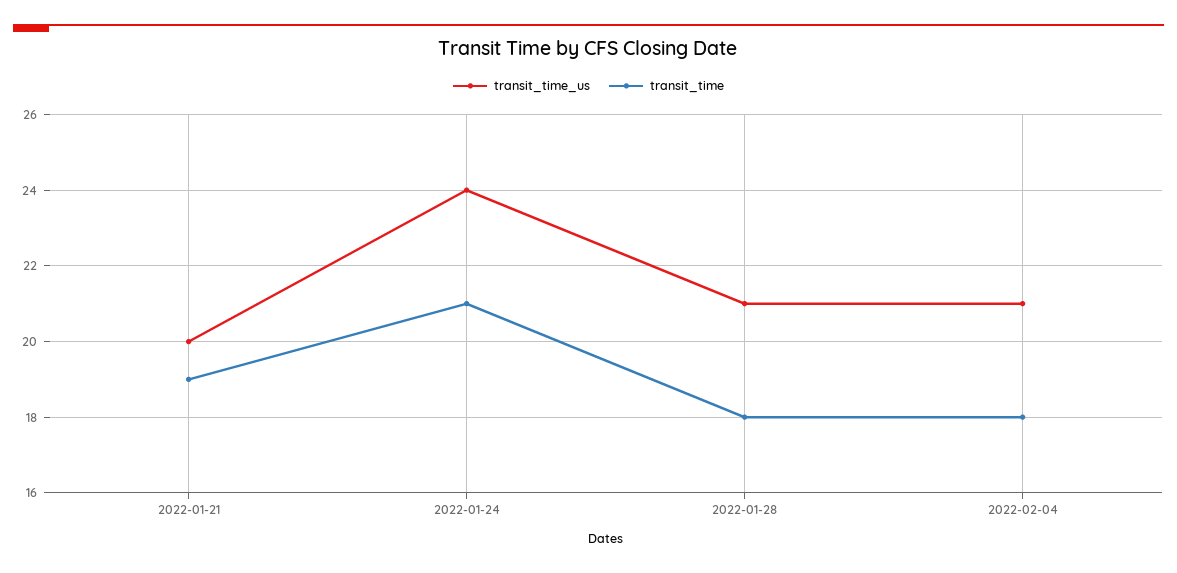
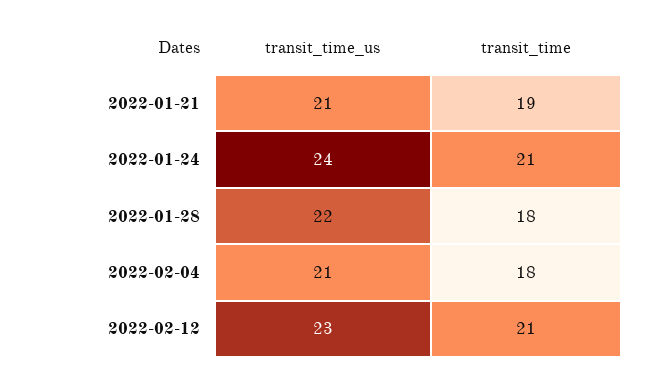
transit_time_us, 2022-01-21: 20 -> 21
transit_time_us, 2022-01-28: 21 -> 22
transit_time_us, 2022-02-12: none -> 23
transit_time, 2022-02-12: none -> 21

